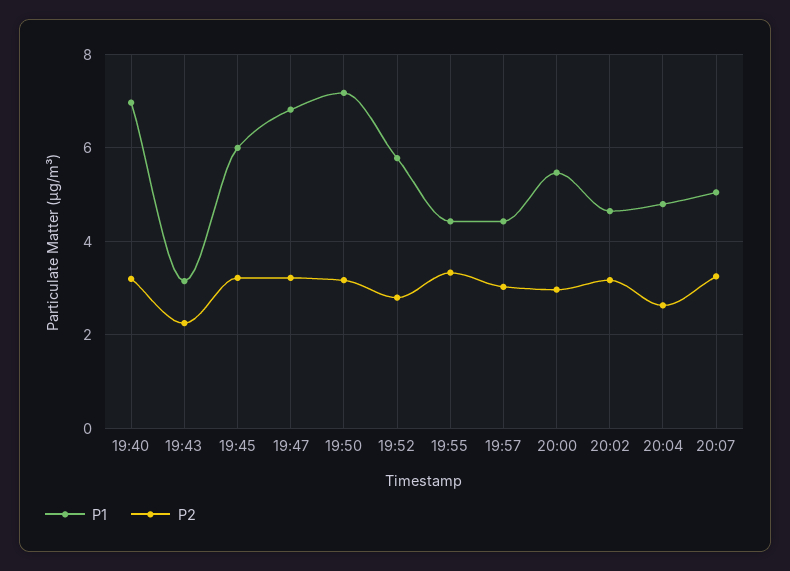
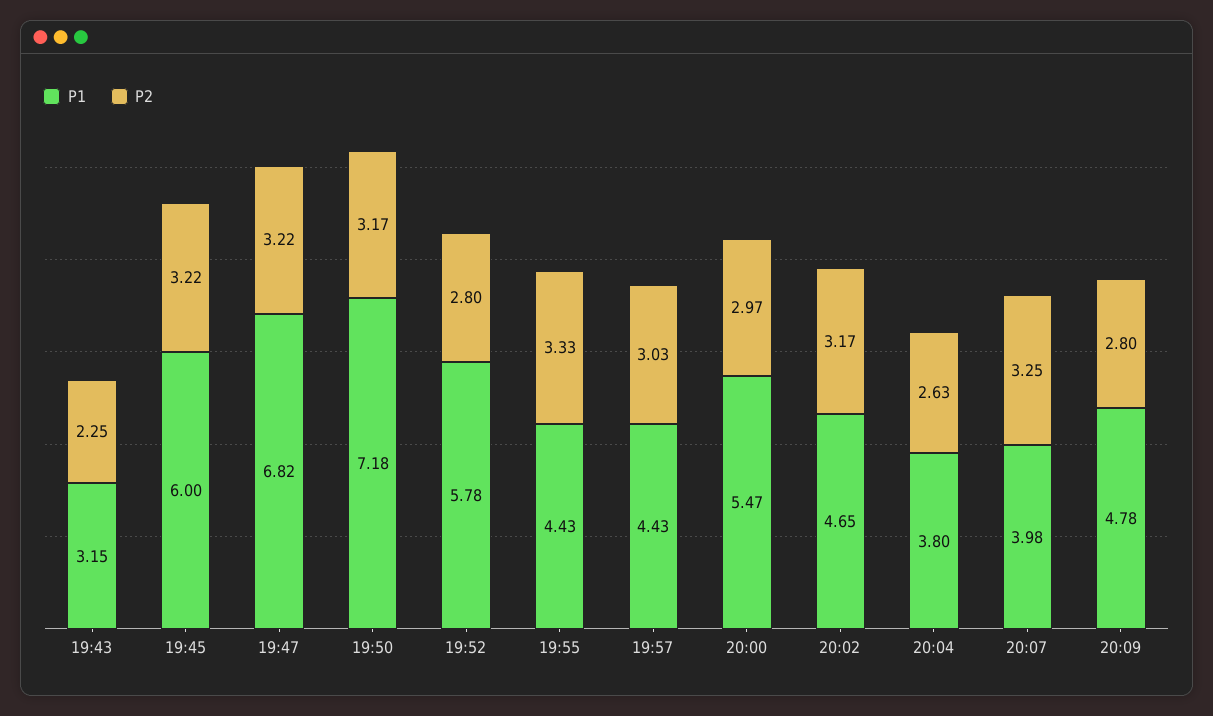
P1, 19:40: 7 -> none
P2, 19:40: 3.2 -> none
P1, 20:04: 4.8 -> 3.8
P1, 20:07: 5 -> 3.98
P1, 20:09: none -> 4.78
P2, 20:09: none -> 2.8

